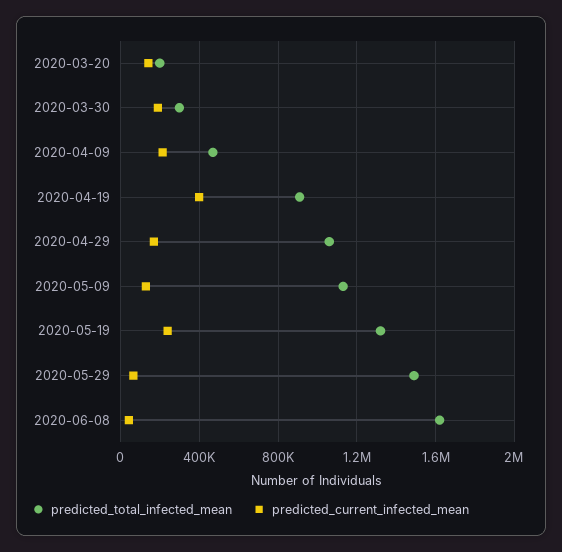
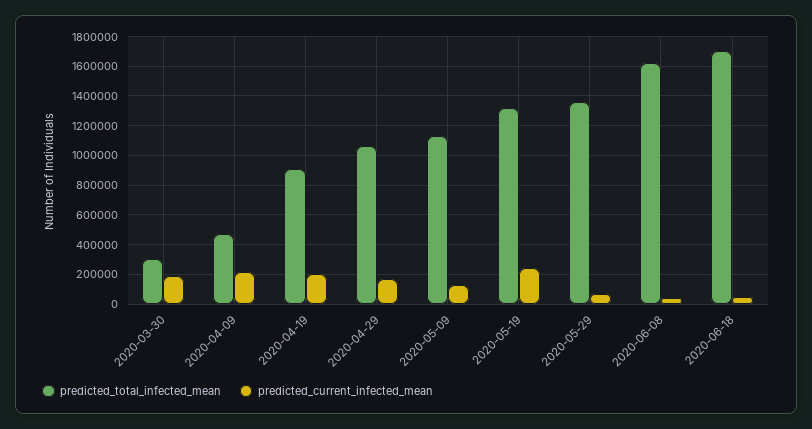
predicted_total_infected_mean, 2020-03-20: 200000 -> none
predicted_current_infected_mean, 2020-03-20: 150000 -> none
predicted_current_infected_mean, 2020-04-19: 400000 -> 200000
predicted_total_infected_mean, 2020-05-29: 1500000 -> 1350000
predicted_total_infected_mean, 2020-06-18: none -> 1700000
predicted_current_infected_mean, 2020-06-18: none -> 50000

